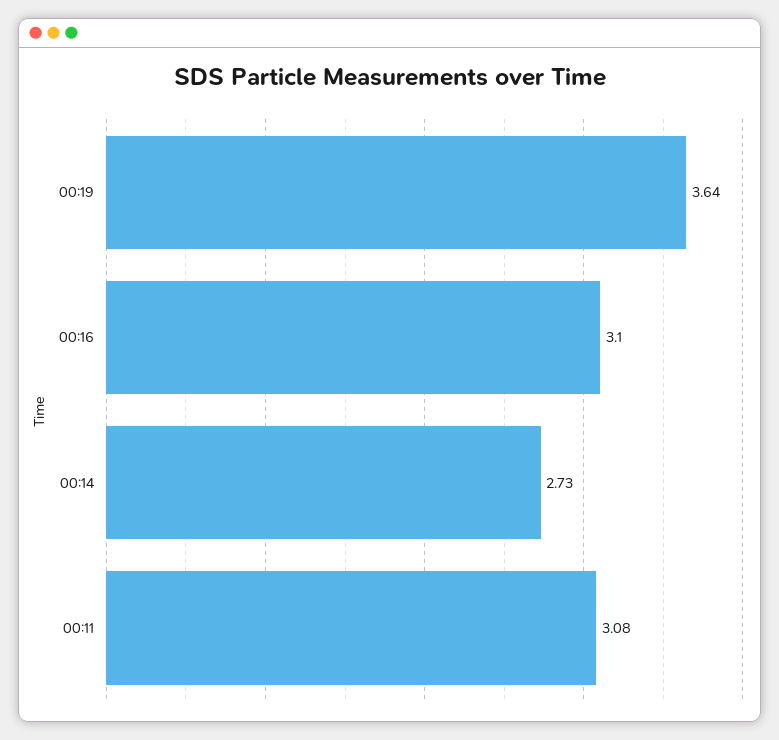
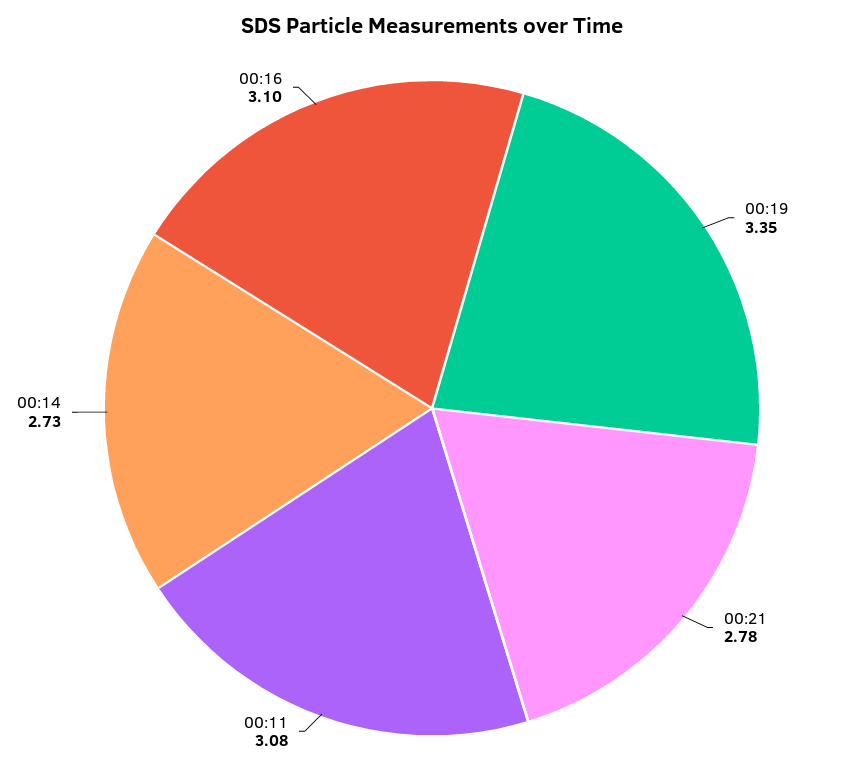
00:19: 3.64 -> 3.35
00:21: none -> 2.78

